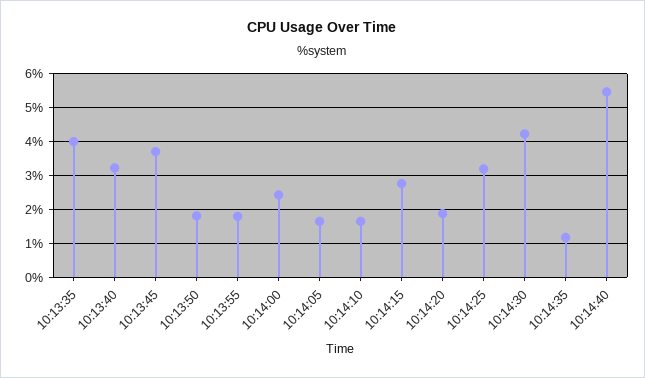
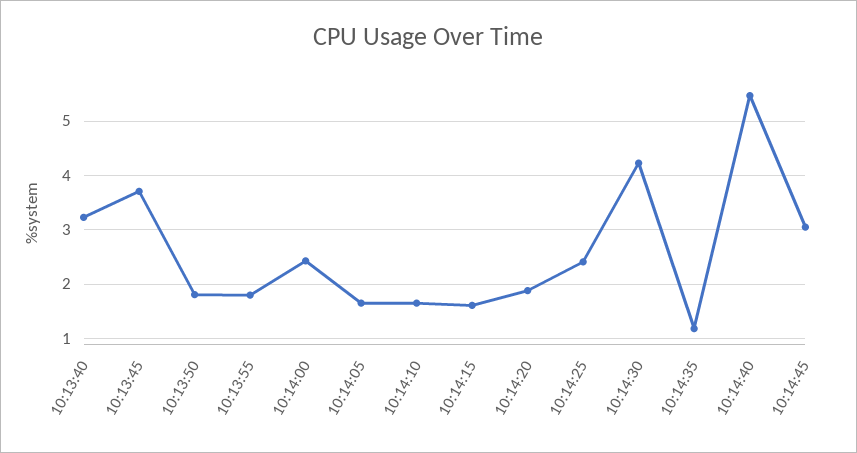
10:13:35: 4 -> none
10:14:15: 2.8 -> 1.6
10:14:25: 3.2 -> 2.4
10:14:45: none -> 3

